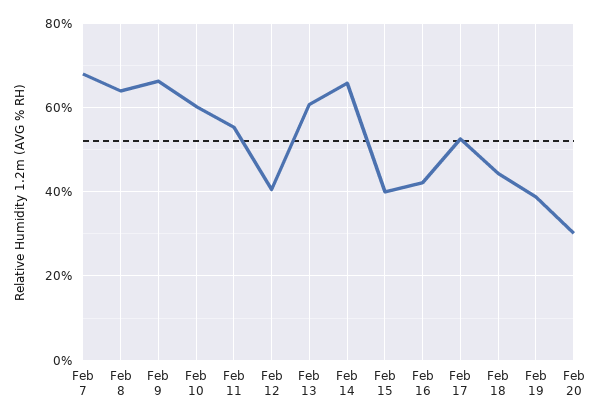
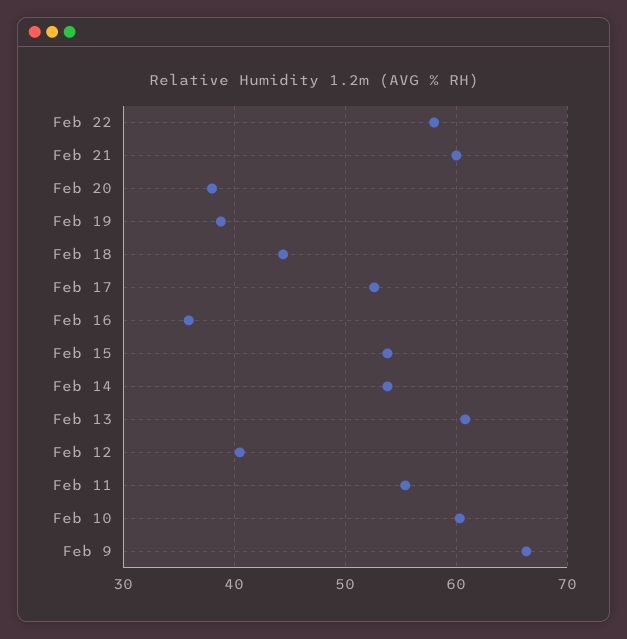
Feb 7: 68 -> none
Feb 8: 64 -> none
Feb 14: 66 -> 54
Feb 15: 40 -> 54
Feb 16: 42 -> 36
Feb 20: 30 -> 38
Feb 22: none -> 58
Feb 21: none -> 60

